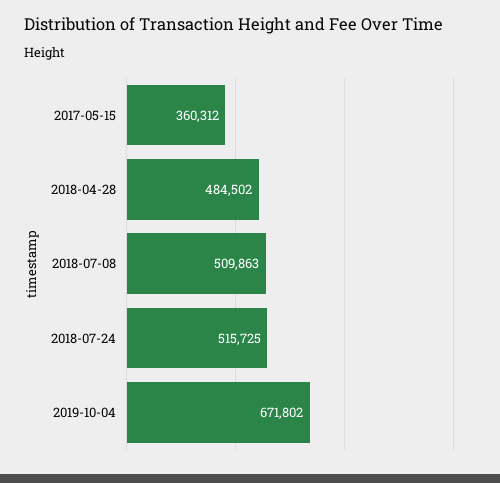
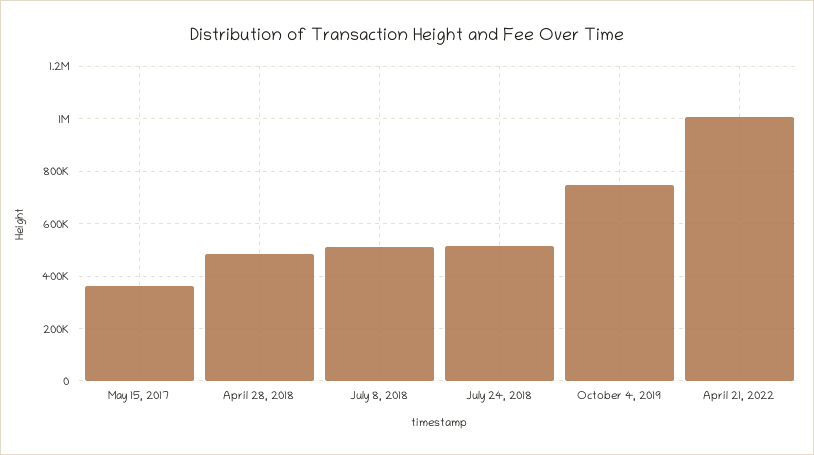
2019-10-04: 671802 -> 750000
April 21, 2022: none -> 1000000

